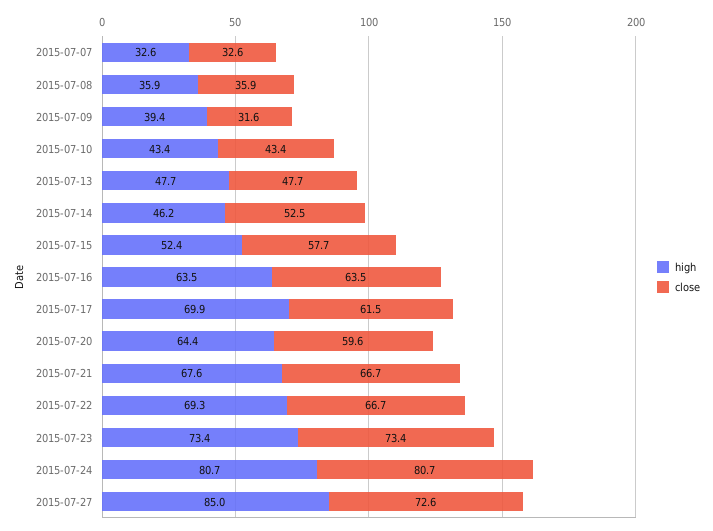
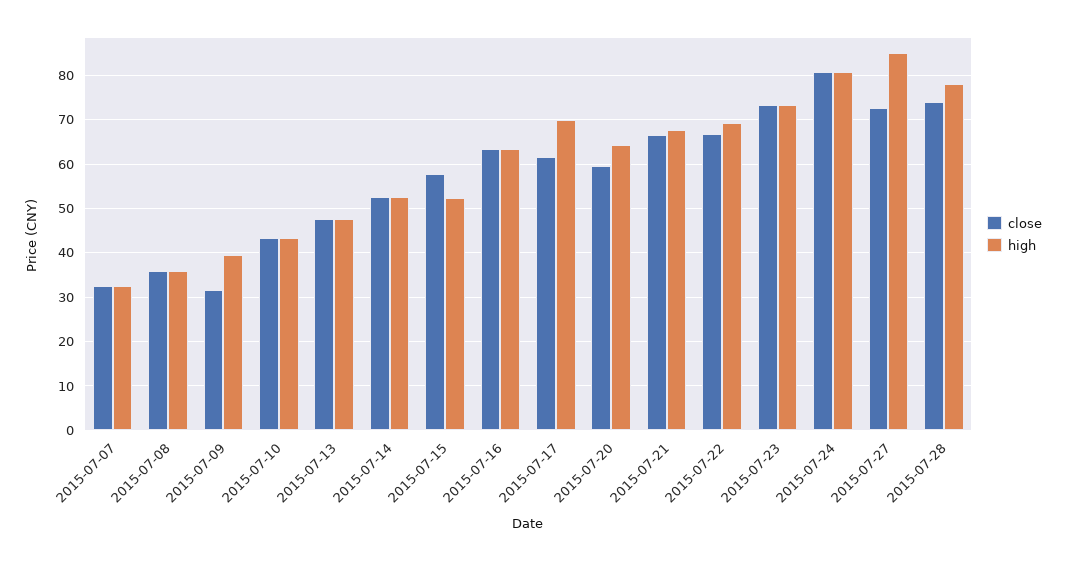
high, 2015-07-14: 46.2 -> 52
close, 2015-07-28: none -> 74
high, 2015-07-28: none -> 78

